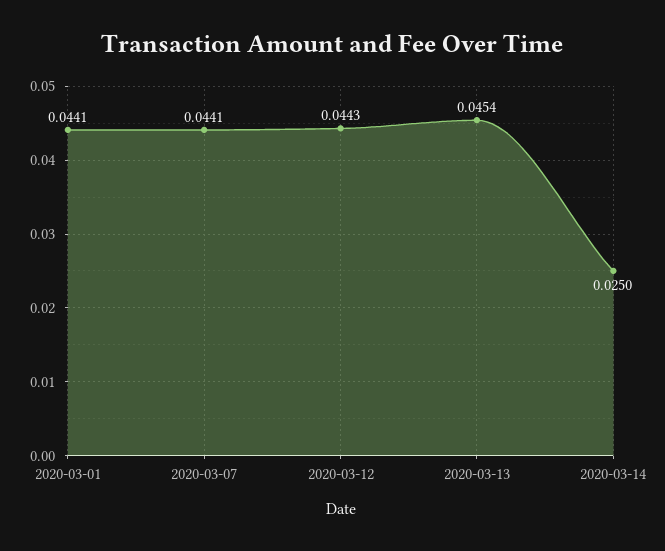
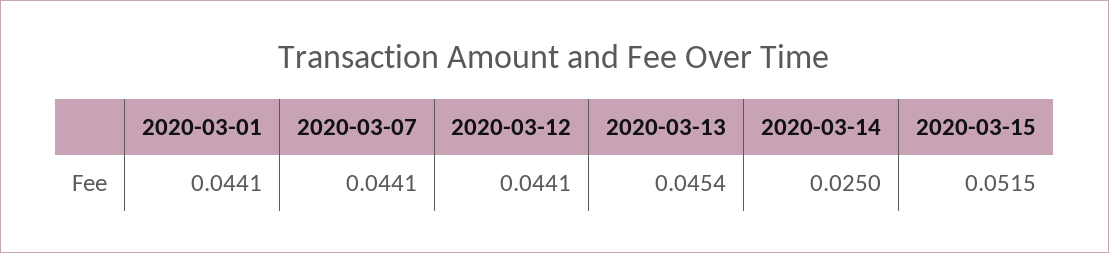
2020-03-12: 0.0443 -> 0.0441
2020-03-15: none -> 0.0515

